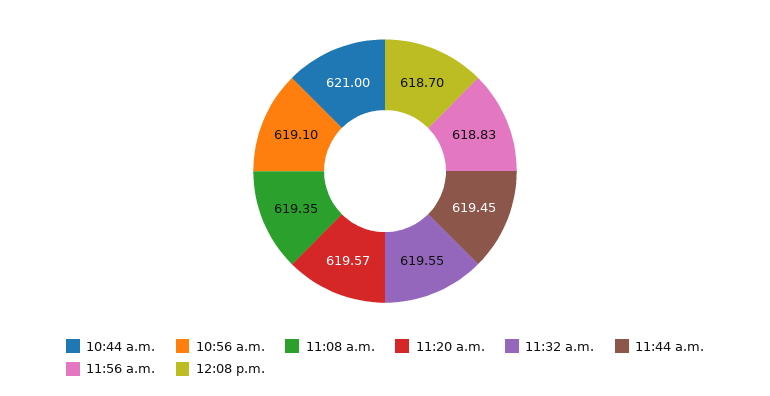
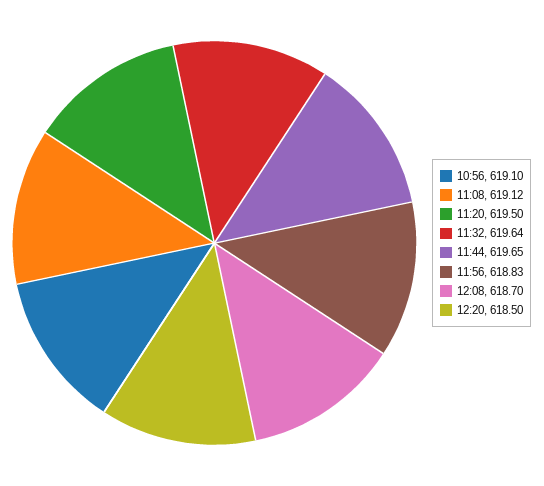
10:44 a.m.: 621 -> none
11:08 a.m.: 619.35 -> 619.12
11:20 a.m.: 619.57 -> 619.5
11:32 a.m.: 619.55 -> 619.64
11:44 a.m.: 619.45 -> 619.65
12:20: none -> 618.5

